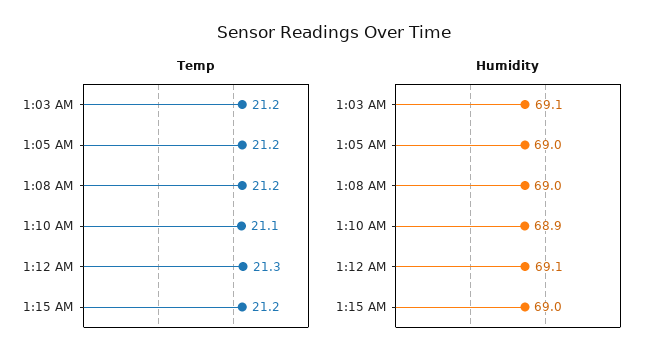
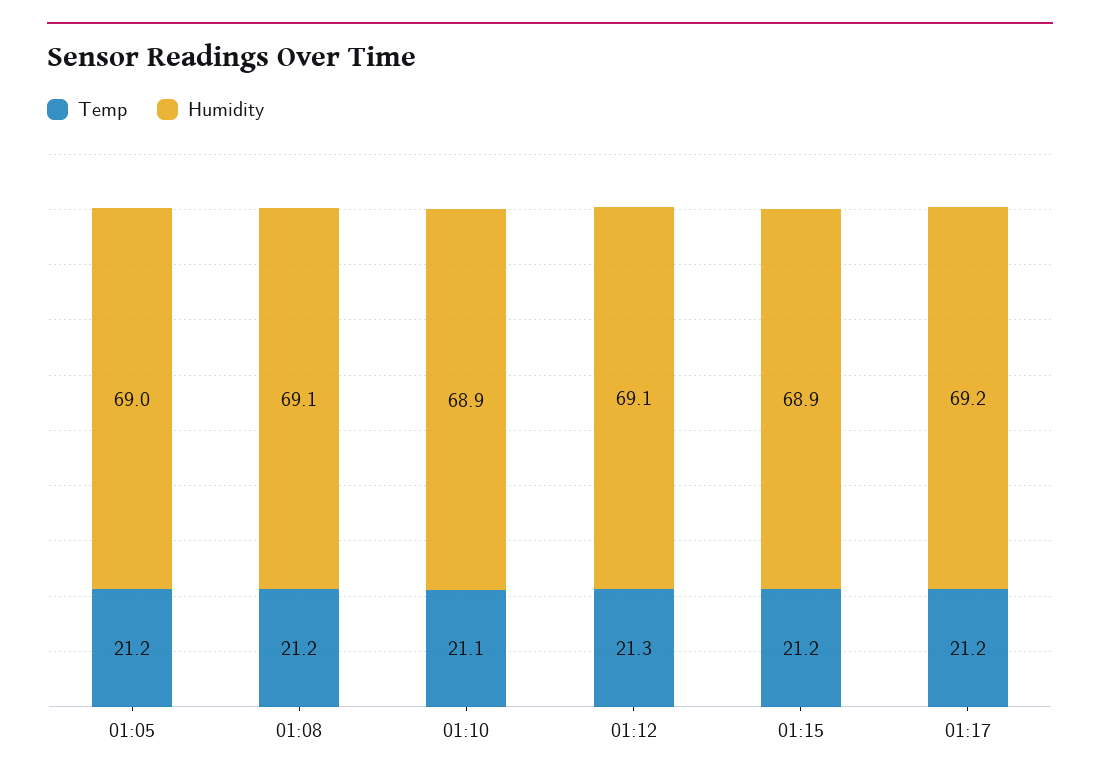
Temp, 1:03 AM: 21.2 -> none
Humidity, 1:03 AM: 69.1 -> none
Humidity, 1:08 AM: 69 -> 69.1
Humidity, 1:15 AM: 69 -> 68.9
Temp, 01:17: none -> 21.2
Humidity, 01:17: none -> 69.2

